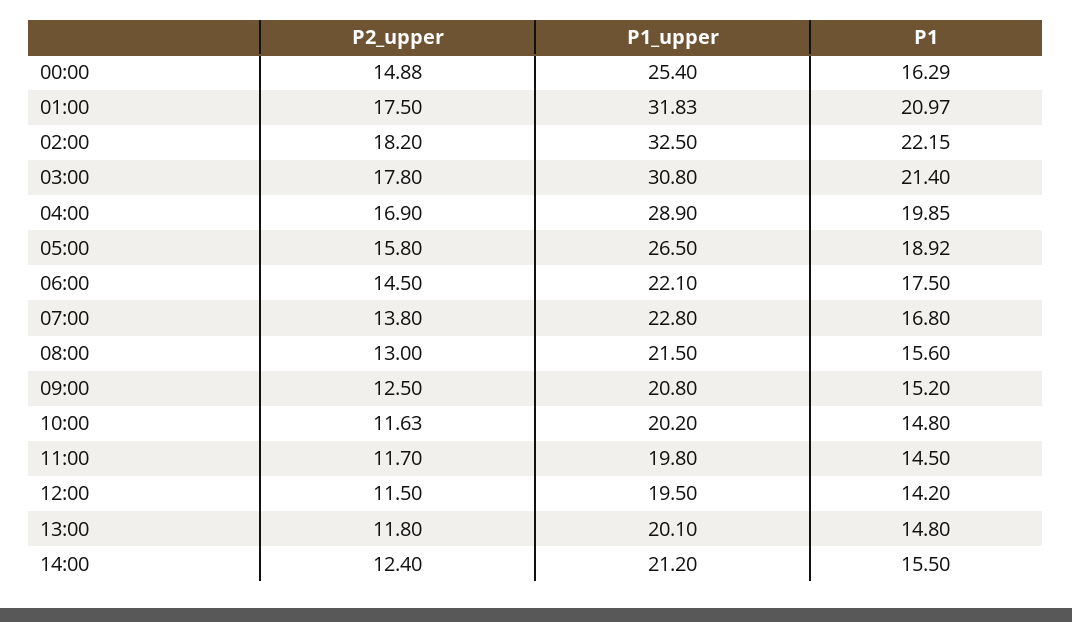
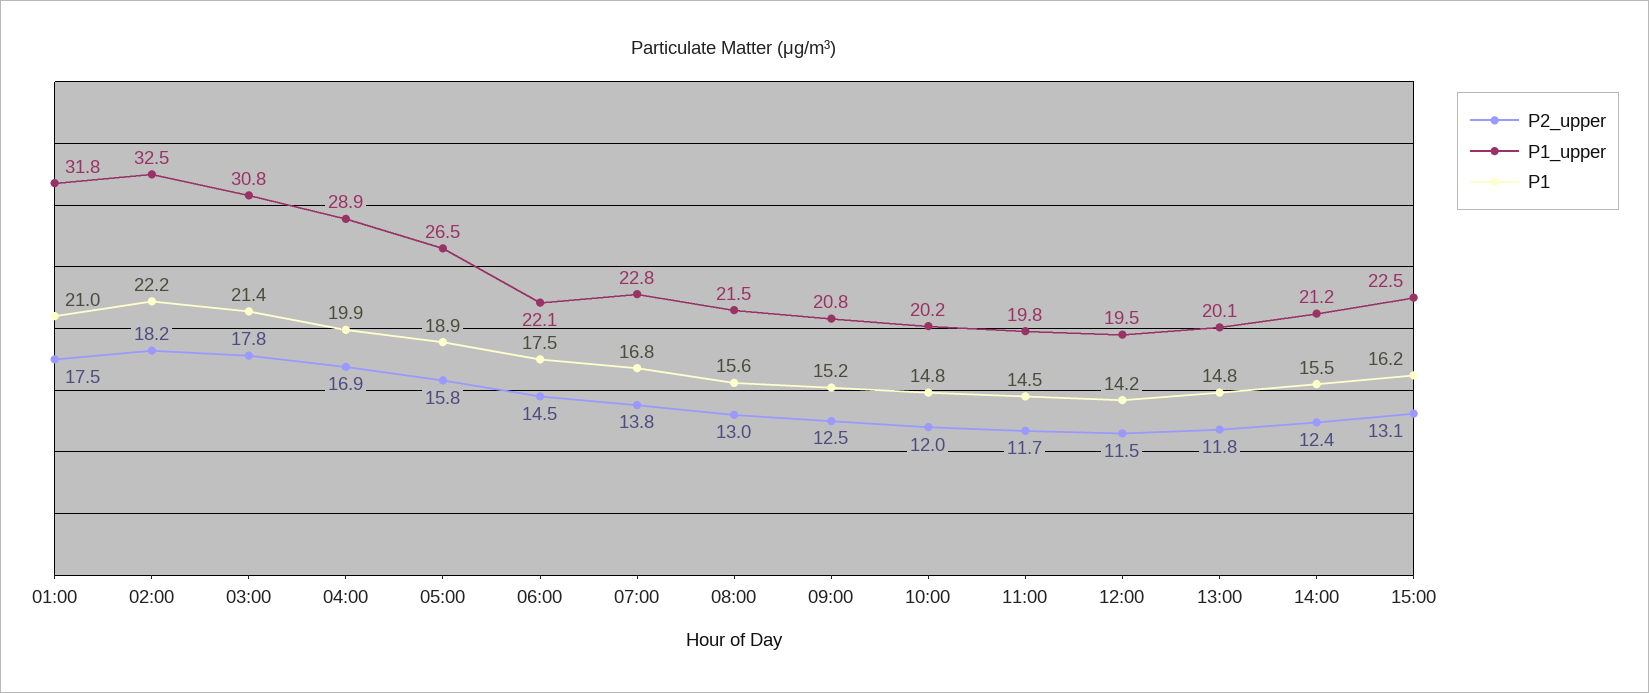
P2_upper, 00:00: 14.88 -> none
P1_upper, 00:00: 25.4 -> none
P1, 00:00: 16.29 -> none
P2_upper, 10:00: 11.63 -> 12
P2_upper, 15:00: none -> 13.1
P1_upper, 15:00: none -> 22.5
P1, 15:00: none -> 16.2

